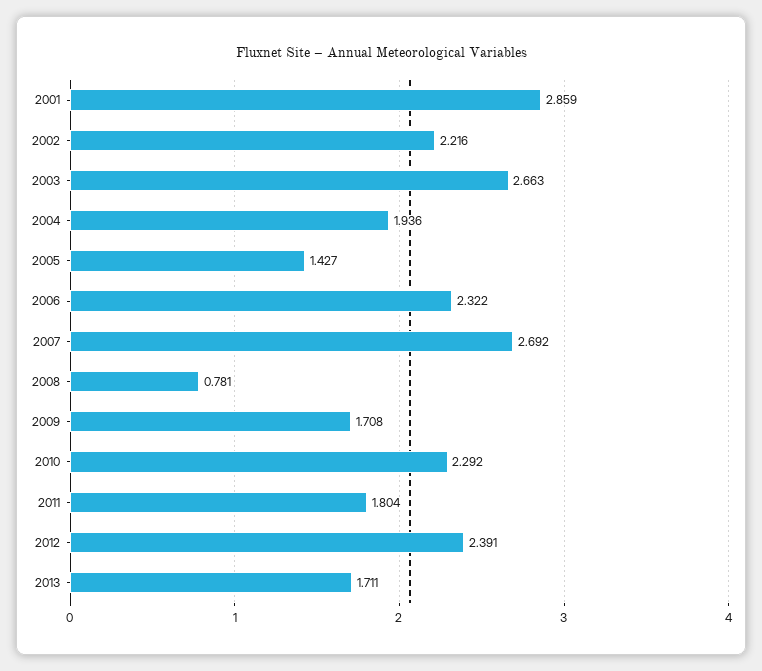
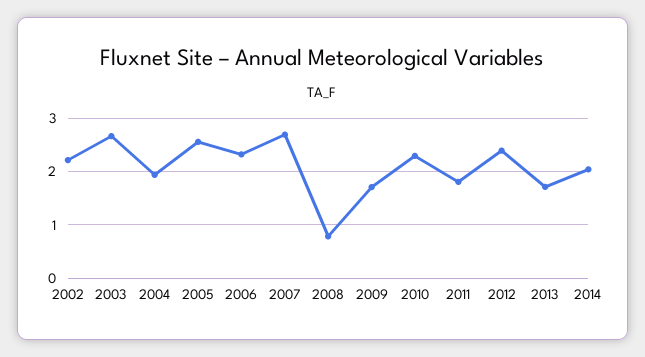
2001: 2.859 -> none
2005: 1.427 -> 2.6
2014: none -> 2

